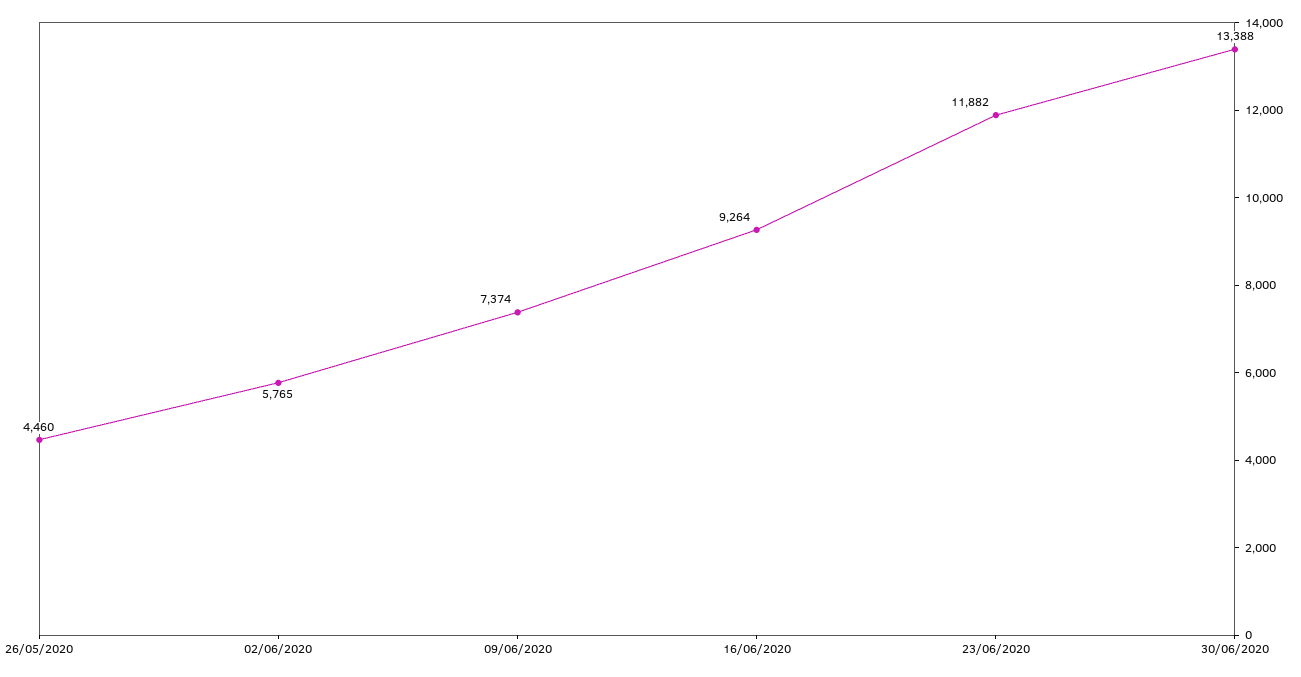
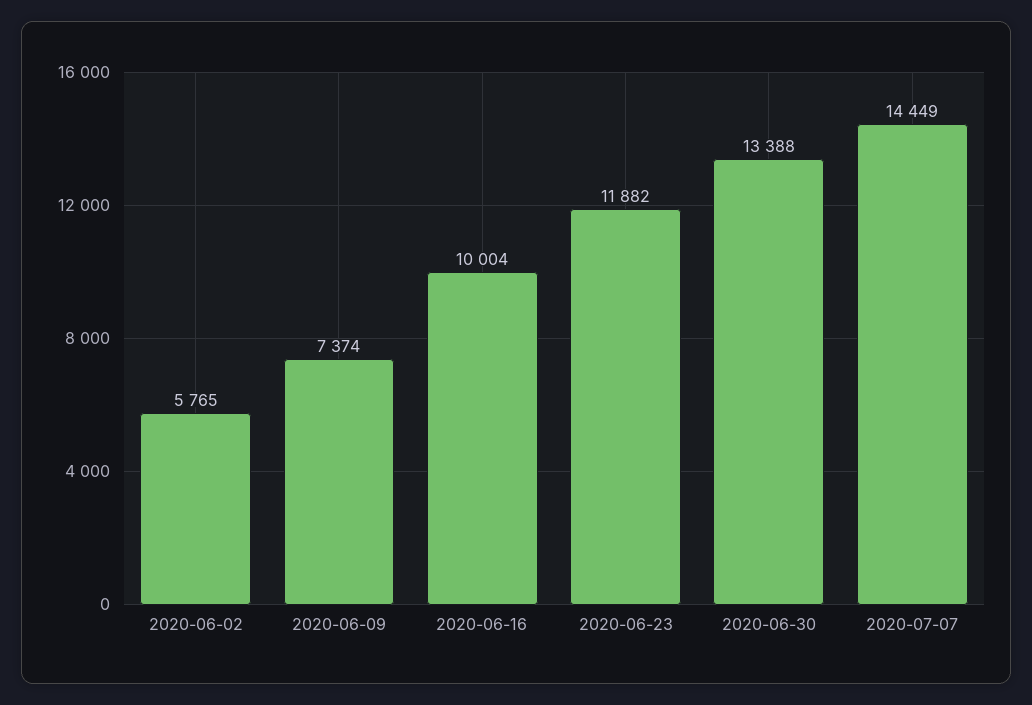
26/05/2020: 4460 -> none
16/06/2020: 9264 -> 10004
2020-07-07: none -> 14449

